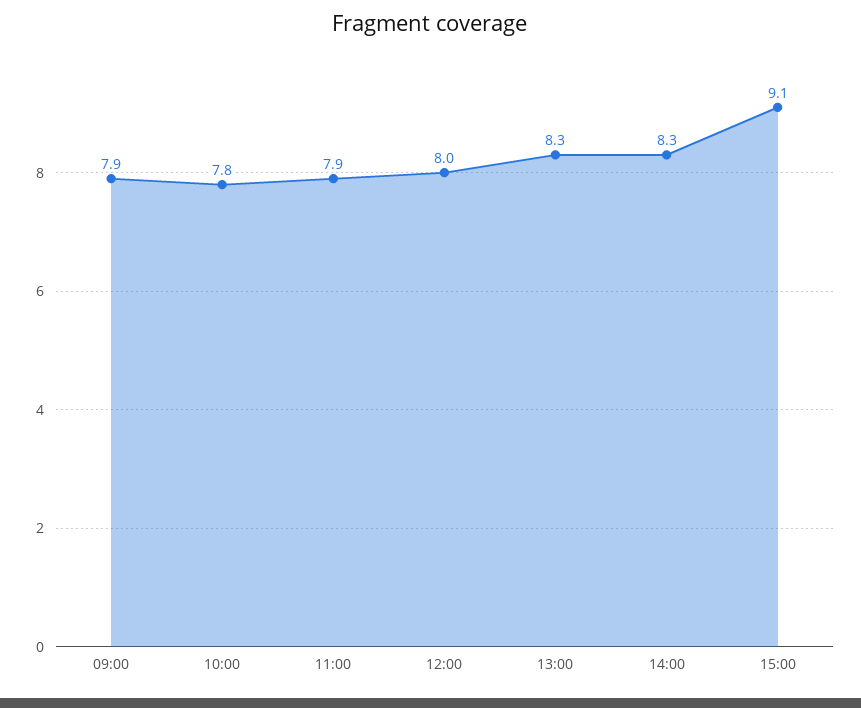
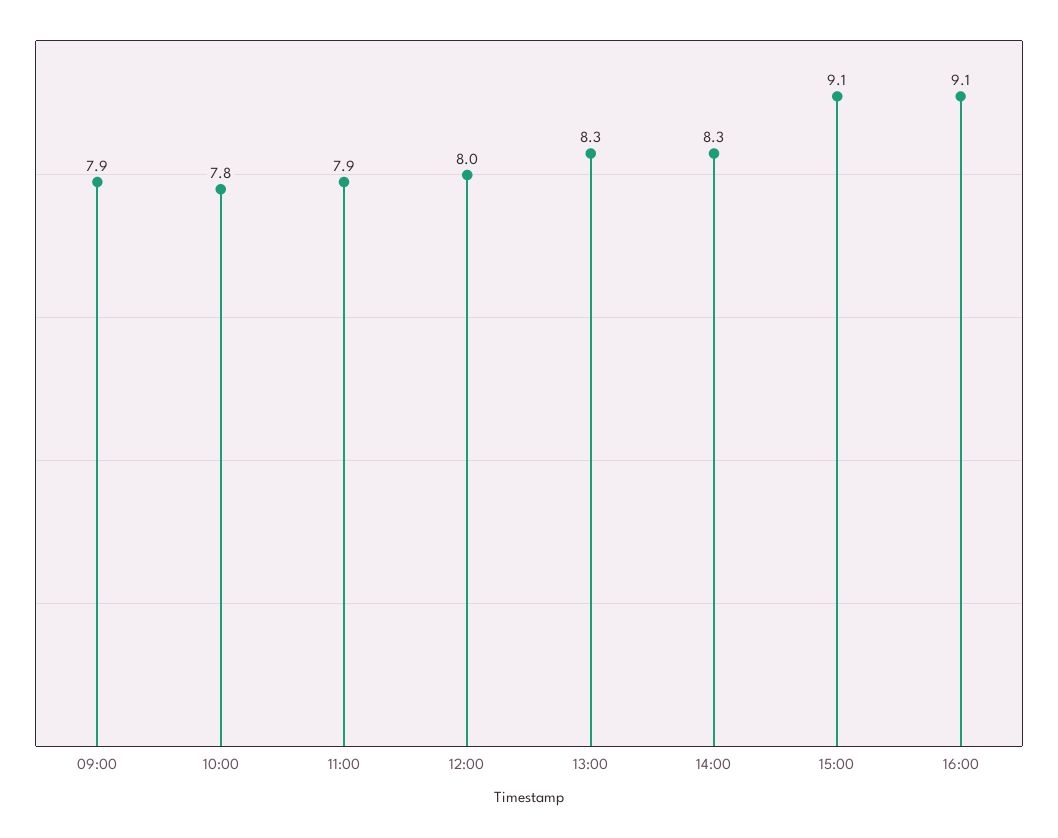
16:00: none -> 9.1

